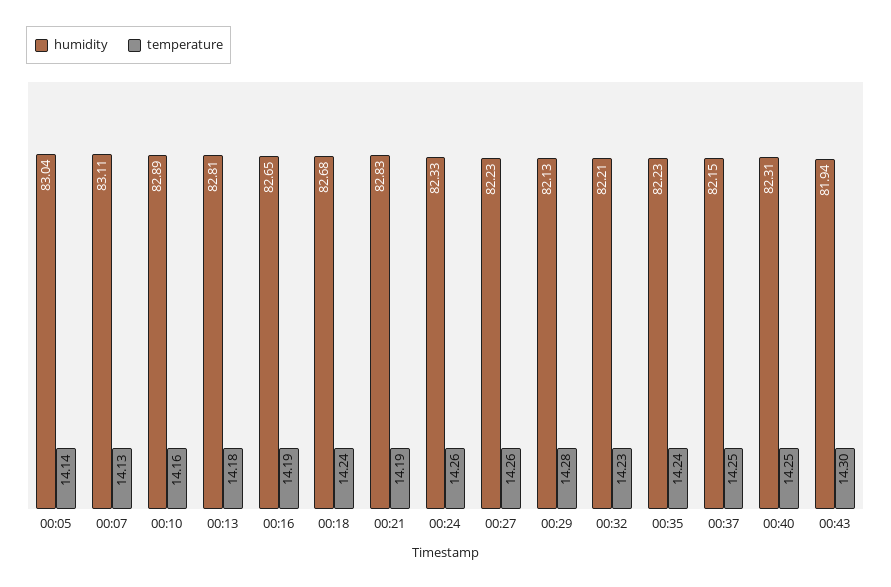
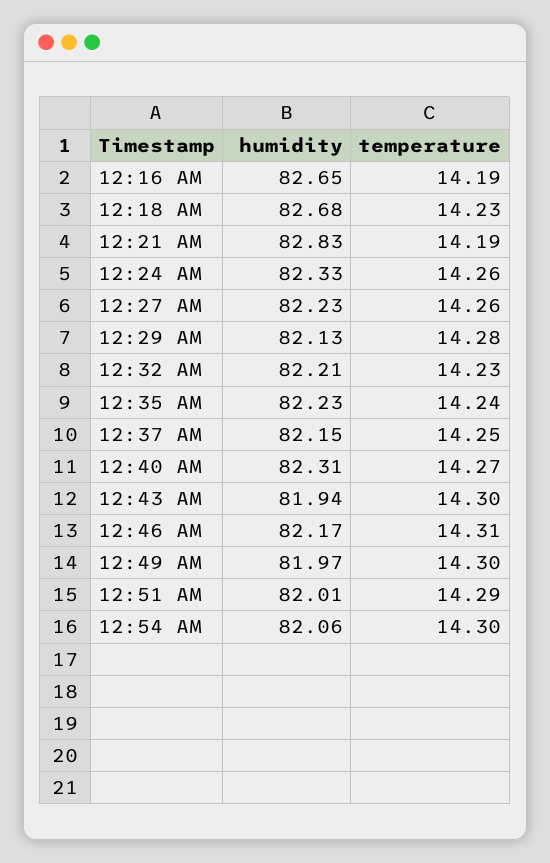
humidity, 00:05: 83.04 -> none
temperature, 00:05: 14.14 -> none
humidity, 00:07: 83.11 -> none
temperature, 00:07: 14.13 -> none
humidity, 00:10: 82.89 -> none
temperature, 00:10: 14.16 -> none
humidity, 00:13: 82.81 -> none
temperature, 00:13: 14.18 -> none
temperature, 00:18: 14.24 -> 14.23
temperature, 00:40: 14.25 -> 14.27
humidity, 12:46 AM: none -> 82.17
temperature, 12:46 AM: none -> 14.31
humidity, 12:49 AM: none -> 81.97
temperature, 12:49 AM: none -> 14.3
humidity, 12:51 AM: none -> 82.01
temperature, 12:51 AM: none -> 14.29
humidity, 12:54 AM: none -> 82.06
temperature, 12:54 AM: none -> 14.3

